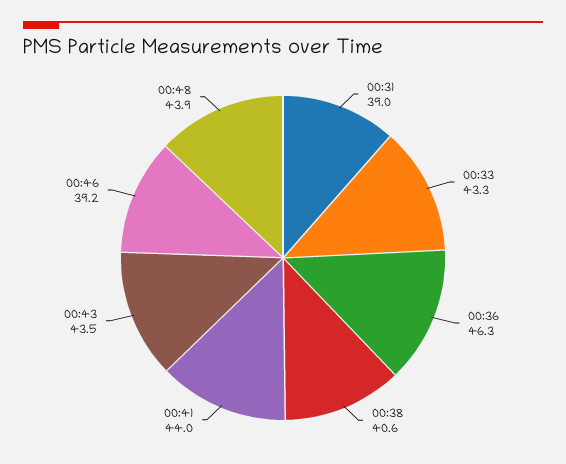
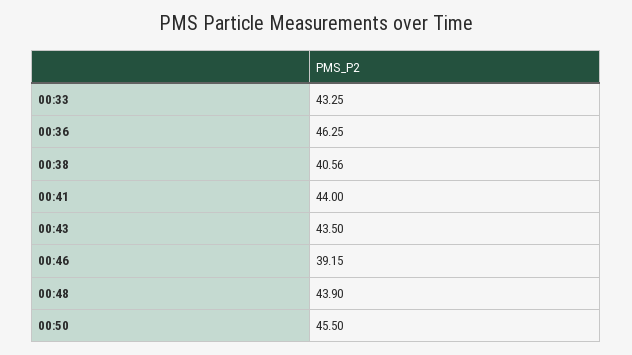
00:31: 39 -> none
00:50: none -> 45.5

